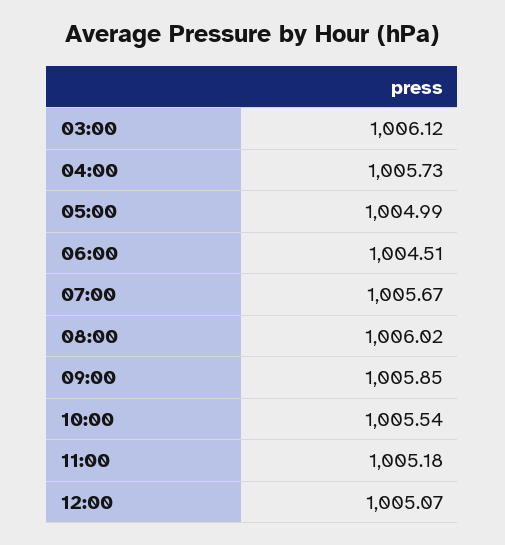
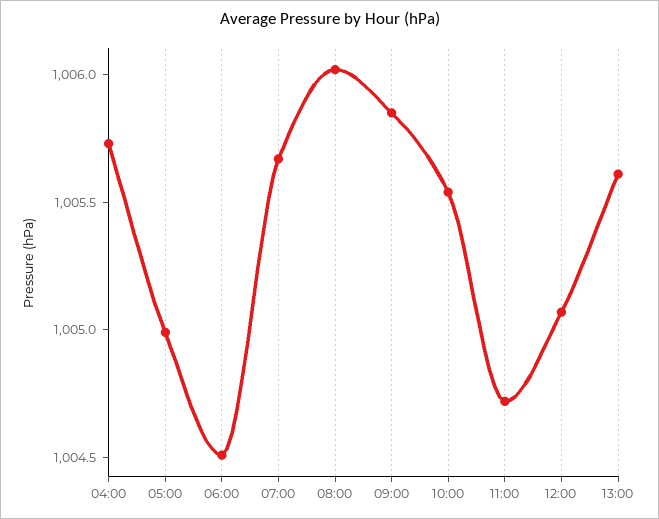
03:00: 1006.12 -> none
11:00: 1005.18 -> 1004.7
13:00: none -> 1005.6

